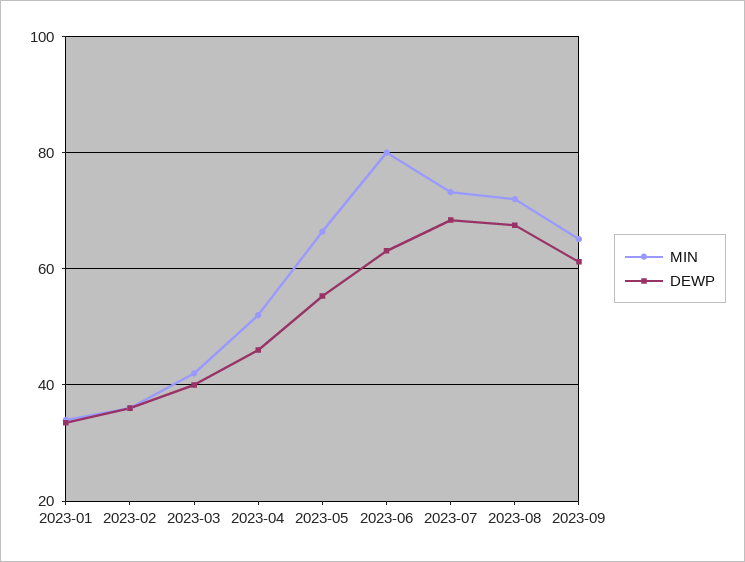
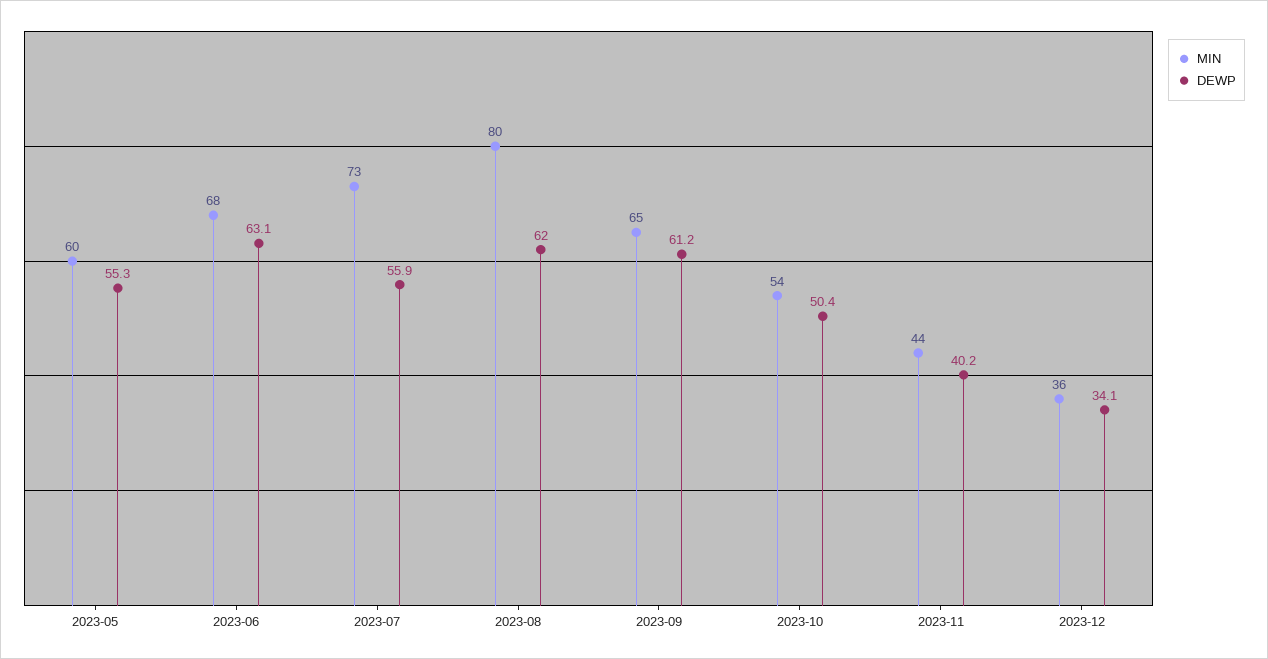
MIN, 2023-01: 34 -> none
DEWP, 2023-01: 34 -> none
MIN, 2023-02: 36 -> none
DEWP, 2023-02: 36 -> none
MIN, 2023-03: 42 -> none
DEWP, 2023-03: 40 -> none
MIN, 2023-04: 52 -> none
DEWP, 2023-04: 46 -> none
MIN, 2023-05: 66 -> 60
MIN, 2023-06: 80 -> 68
DEWP, 2023-07: 68 -> 55.9
MIN, 2023-08: 72 -> 80
DEWP, 2023-08: 68 -> 62
MIN, 2023-10: none -> 54
DEWP, 2023-10: none -> 50.4
MIN, 2023-11: none -> 44
DEWP, 2023-11: none -> 40.2
MIN, 2023-12: none -> 36
DEWP, 2023-12: none -> 34.1

